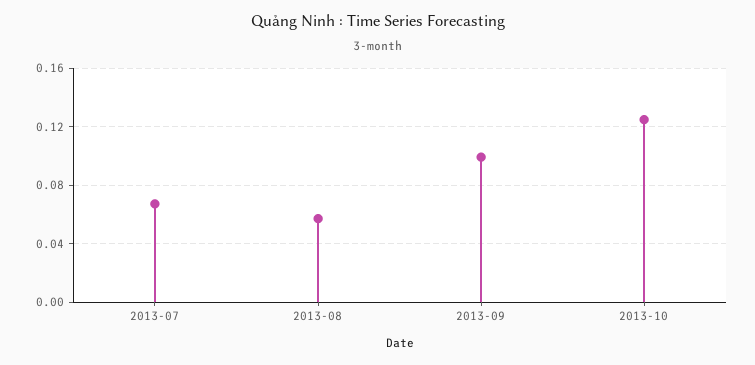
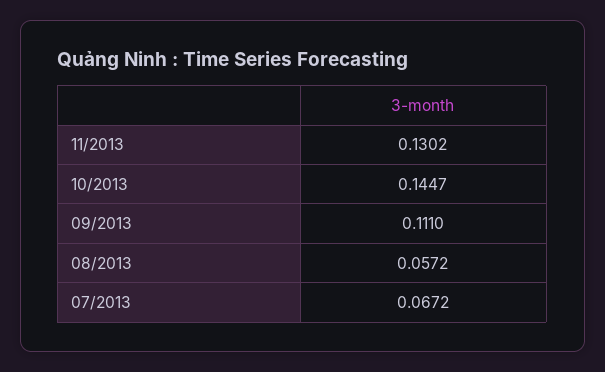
2013-09: 0.1 -> 0.111
2013-10: 0.125 -> 0.1447
11/2013: none -> 0.1302

